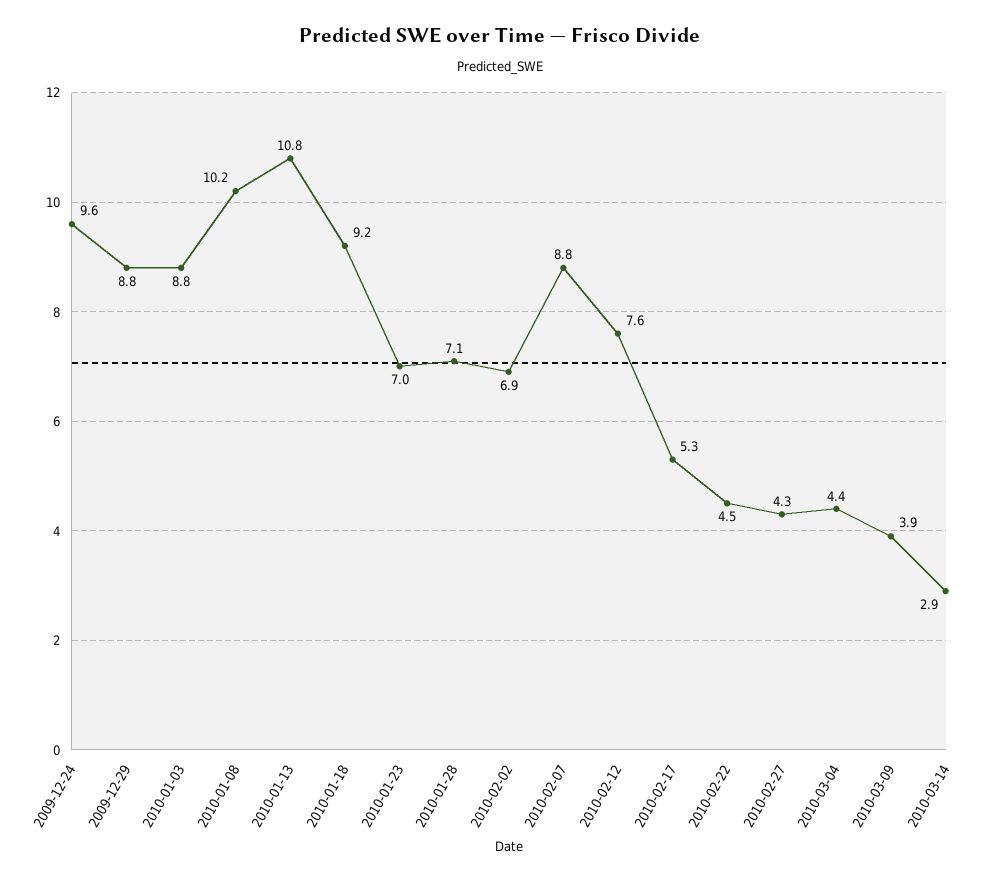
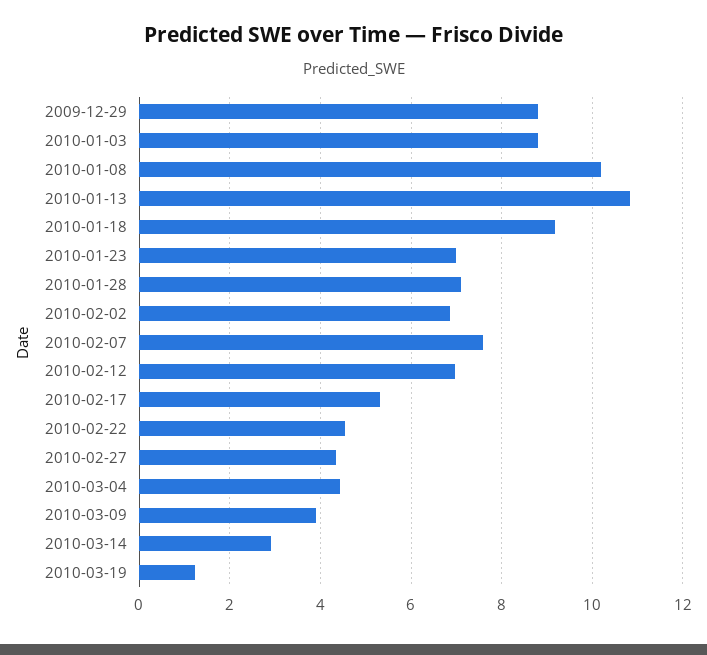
2009-12-24: 9.6 -> none
2010-02-07: 8.8 -> 7.6
2010-02-12: 7.6 -> 7
2010-03-19: none -> 1.2

